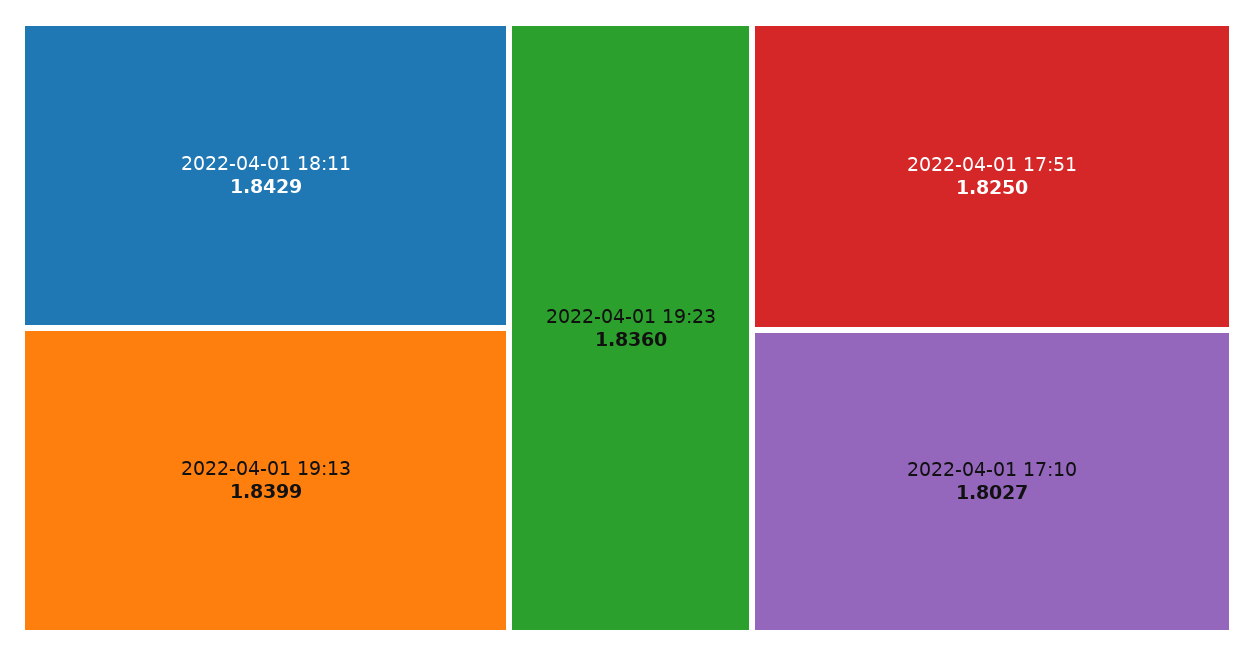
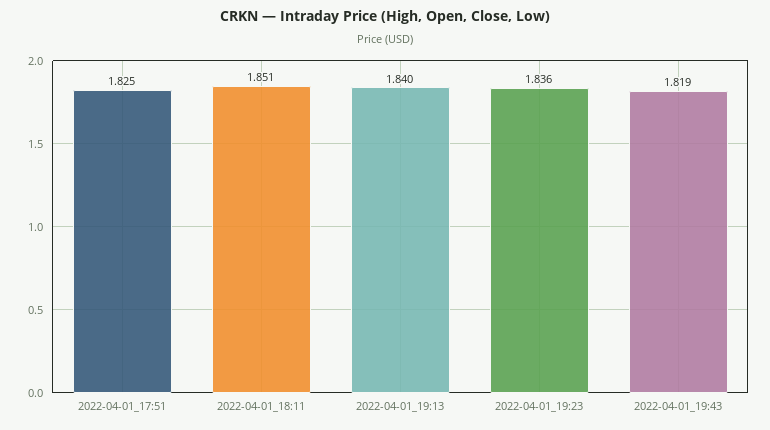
2022-04-01 18:11: 1.8429 -> 1.851
2022-04-01 19:13: 1.8399 -> 1.84
2022-04-01 17:10: 1.8027 -> none
2022-04-01_19:43: none -> 1.819

